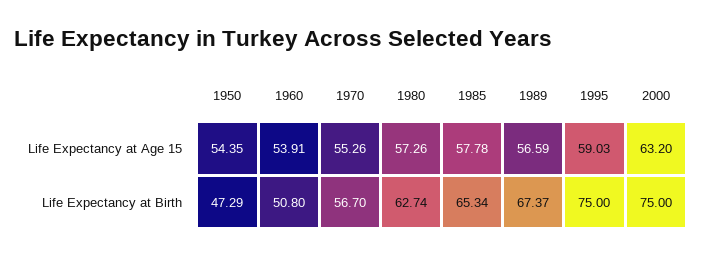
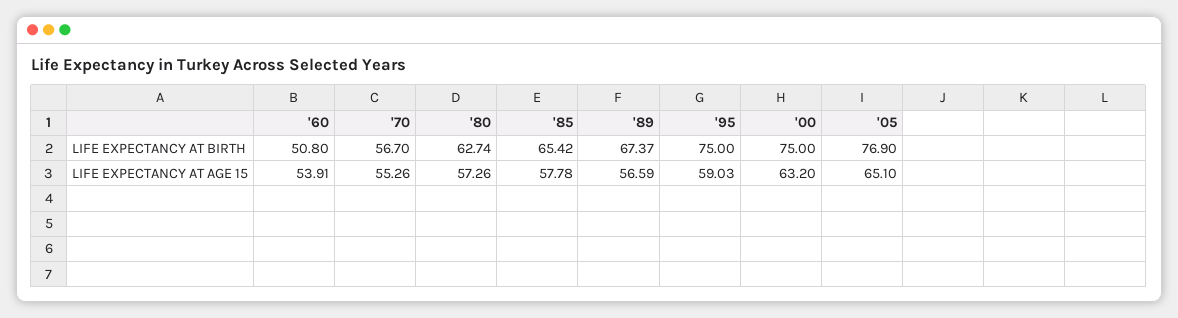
1950, Life Expectancy at Age 15: 54.35 -> none
1950, Life Expectancy at Birth: 47.29 -> none
1985, Life Expectancy at Birth: 65.34 -> 65.42
'05, Life Expectancy at Birth: none -> 76.9
'05, Life Expectancy at Age 15: none -> 65.1

